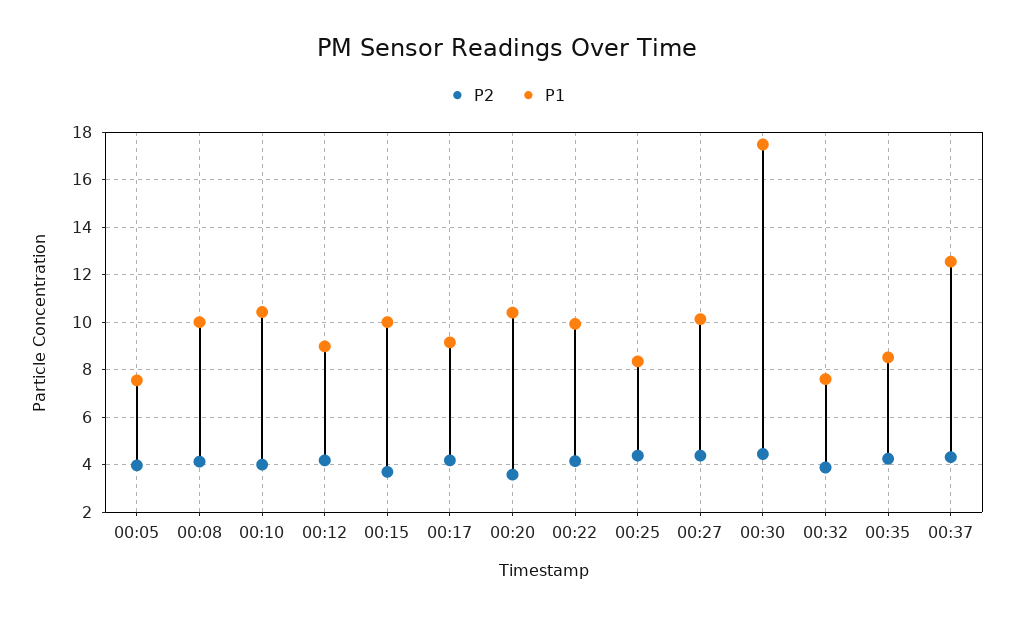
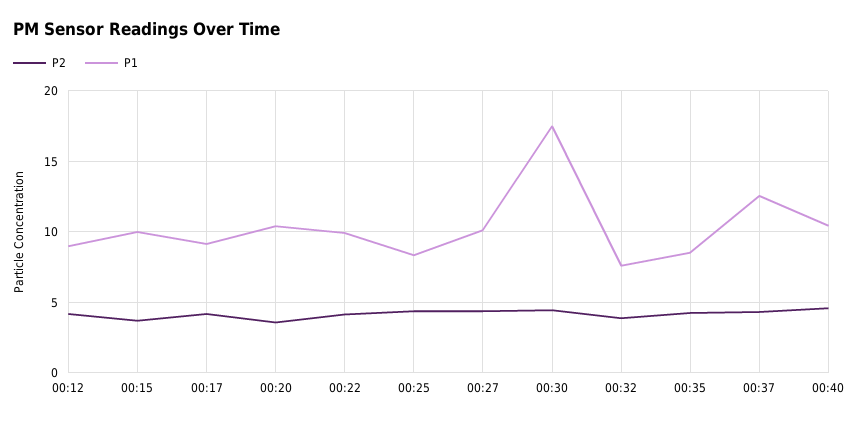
P2, 00:05: 4 -> none
P1, 00:05: 7.5 -> none
P2, 00:08: 4 -> none
P1, 00:08: 10 -> none
P2, 00:10: 4 -> none
P1, 00:10: 10.5 -> none
P2, 00:40: none -> 4.5
P1, 00:40: none -> 10.5

